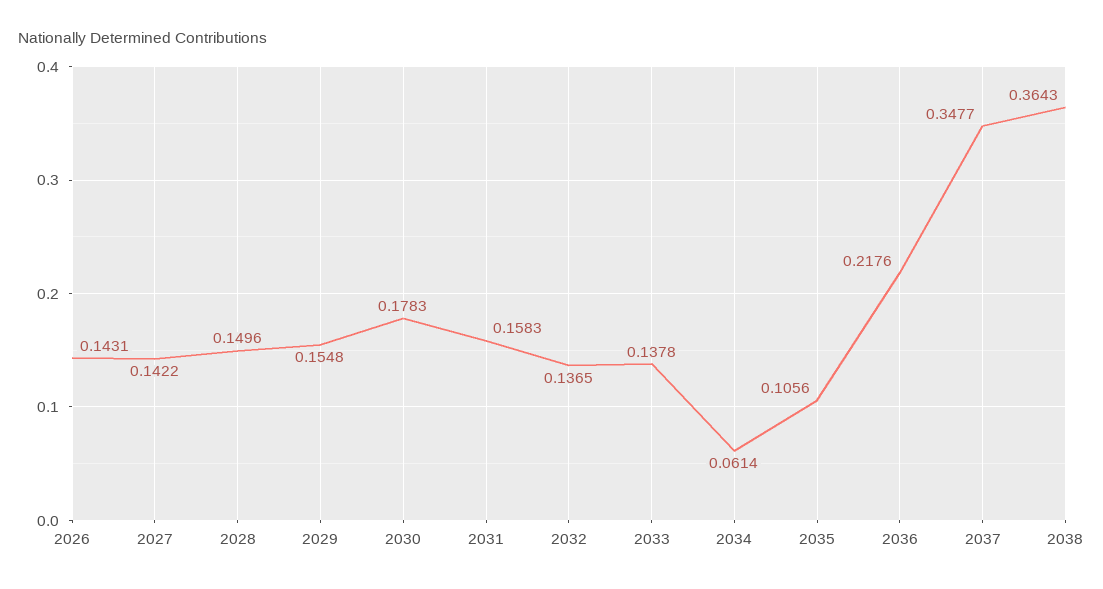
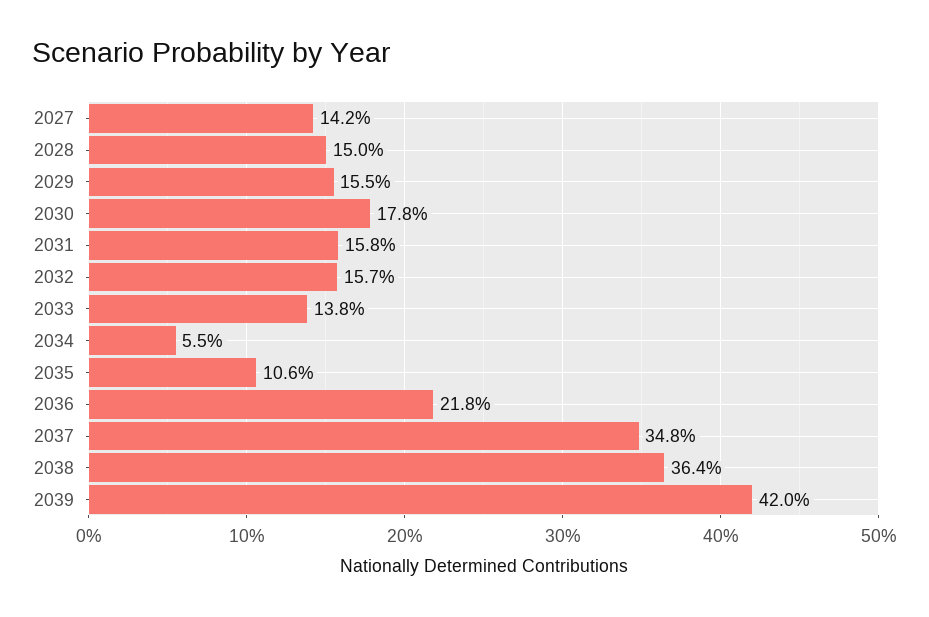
2026: 0.1431 -> none
2032: 0.1365 -> 0.157
2034: 0.0614 -> 0.055
2039: none -> 0.42

